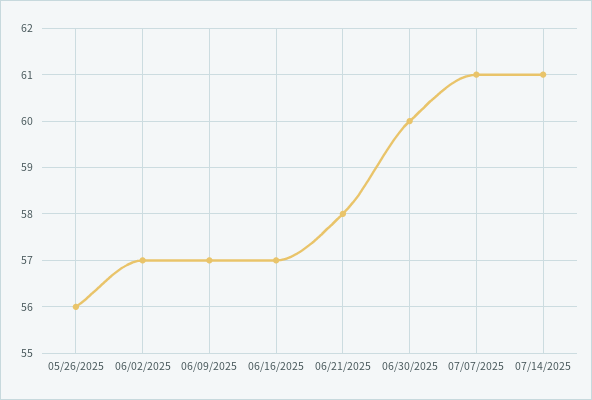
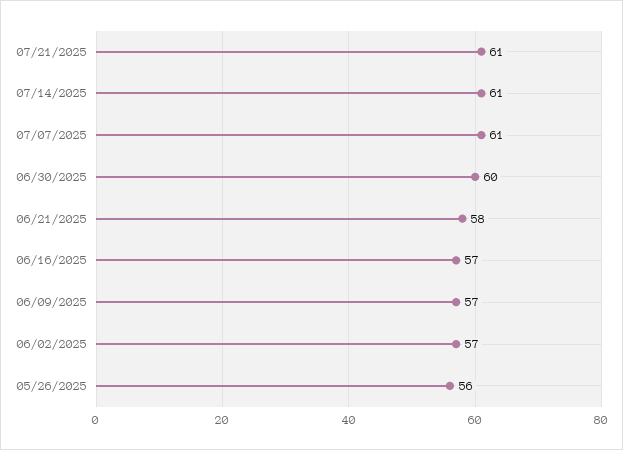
07/21/2025: none -> 61

